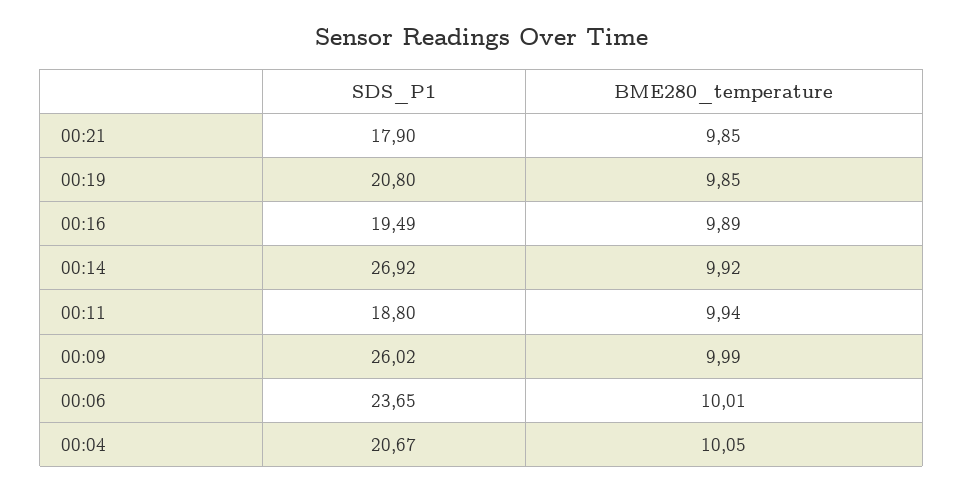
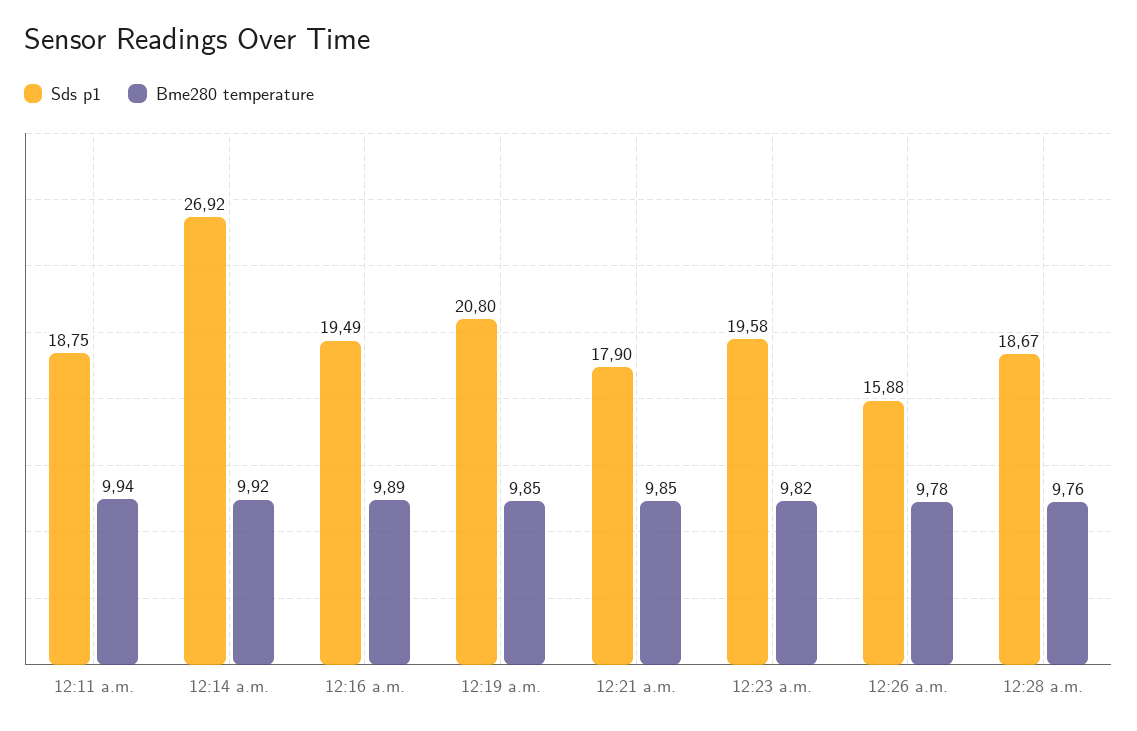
SDS_P1, 00:11: 18.8 -> 18.75
SDS_P1, 00:09: 26.02 -> none
BME280_temperature, 00:09: 9.99 -> none
SDS_P1, 00:06: 23.65 -> none
BME280_temperature, 00:06: 10.01 -> none
SDS_P1, 00:04: 20.67 -> none
BME280_temperature, 00:04: 10.05 -> none
SDS_P1, 12:23 a.m.: none -> 19.58
BME280_temperature, 12:23 a.m.: none -> 9.82
SDS_P1, 12:26 a.m.: none -> 15.88
BME280_temperature, 12:26 a.m.: none -> 9.78
SDS_P1, 12:28 a.m.: none -> 18.67
BME280_temperature, 12:28 a.m.: none -> 9.76

